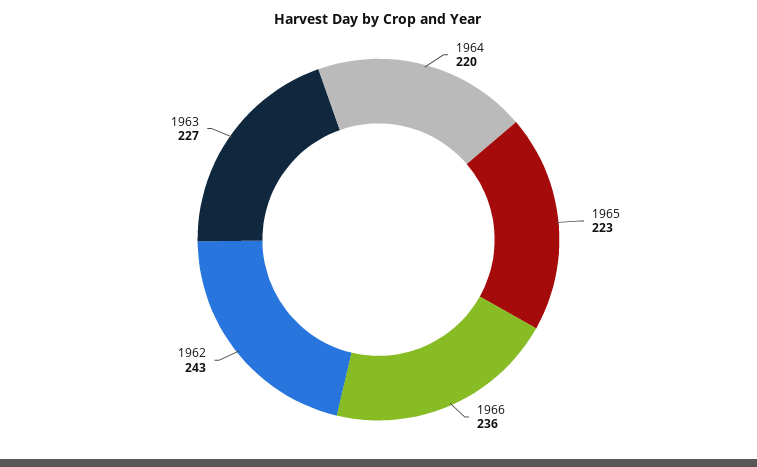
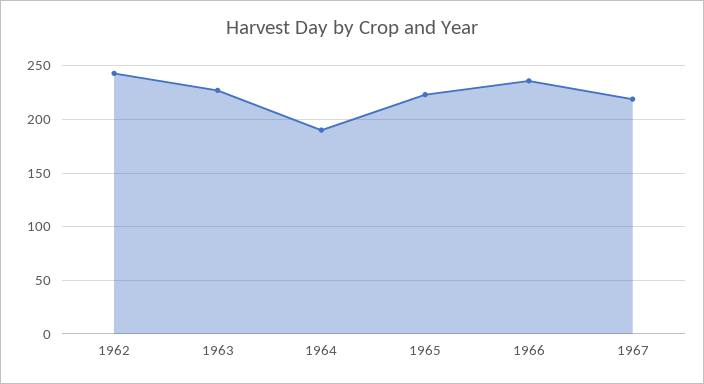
1964: 220 -> 190
1967: none -> 220

